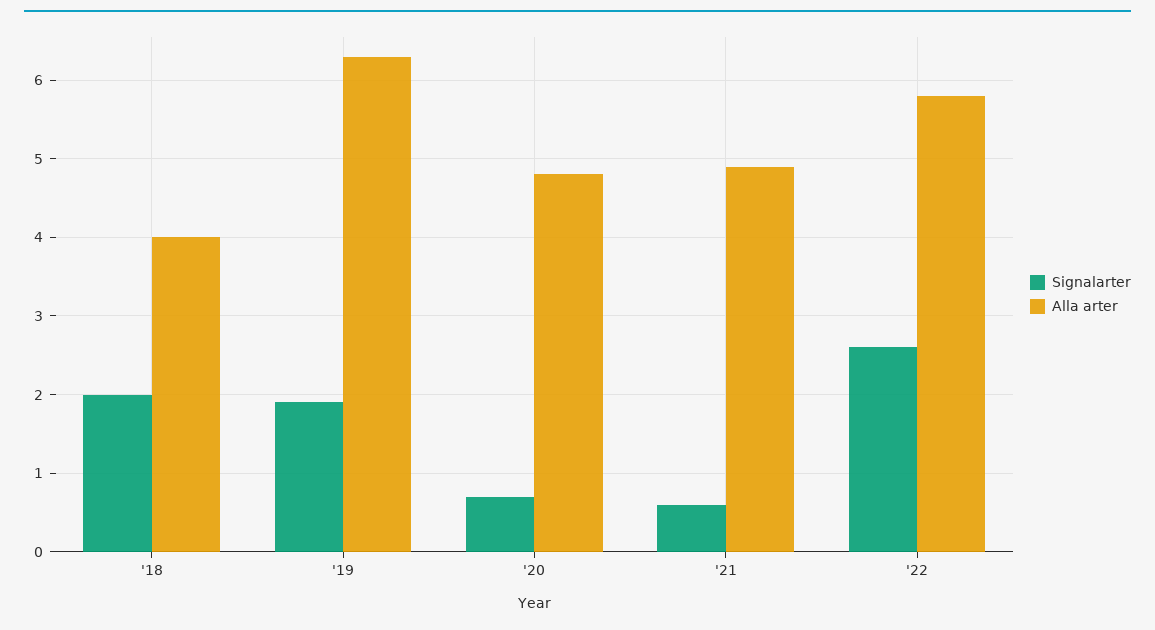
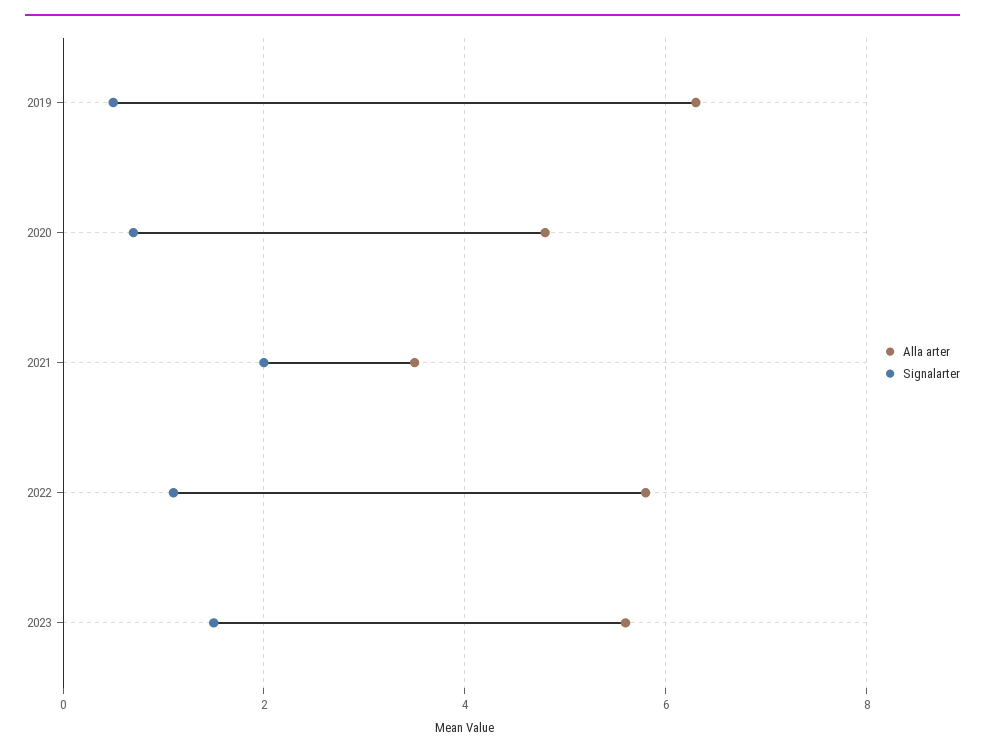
Signalarter, '18: 2 -> none
Alla arter, '18: 4 -> none
Signalarter, '19: 1.9 -> 0.5
Signalarter, '21: 0.6 -> 2
Alla arter, '21: 4.9 -> 3.5
Signalarter, '22: 2.6 -> 1
Alla arter, 2023: none -> 5.5
Signalarter, 2023: none -> 1.5

